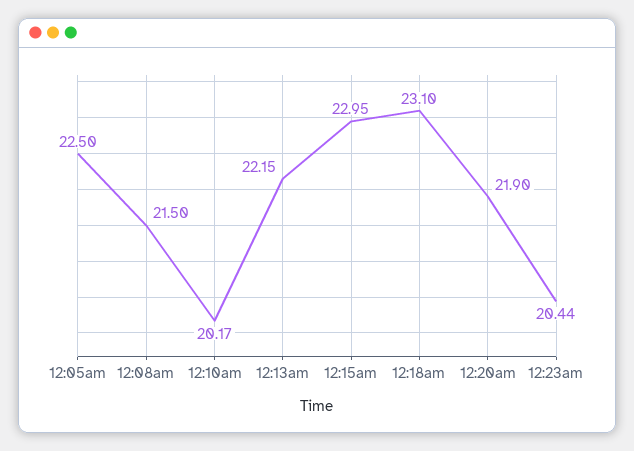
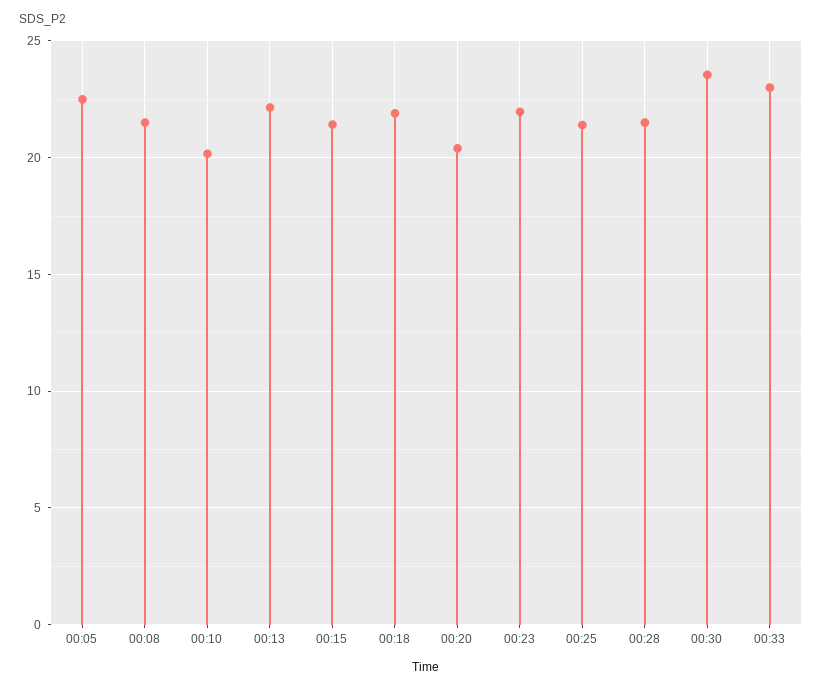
12:15am: 22.95 -> 21.5
12:18am: 23.1 -> 22
12:20am: 21.9 -> 20.5
12:23am: 20.44 -> 22
00:25: none -> 21.5
00:28: none -> 21.5
00:30: none -> 23.5
00:33: none -> 23

